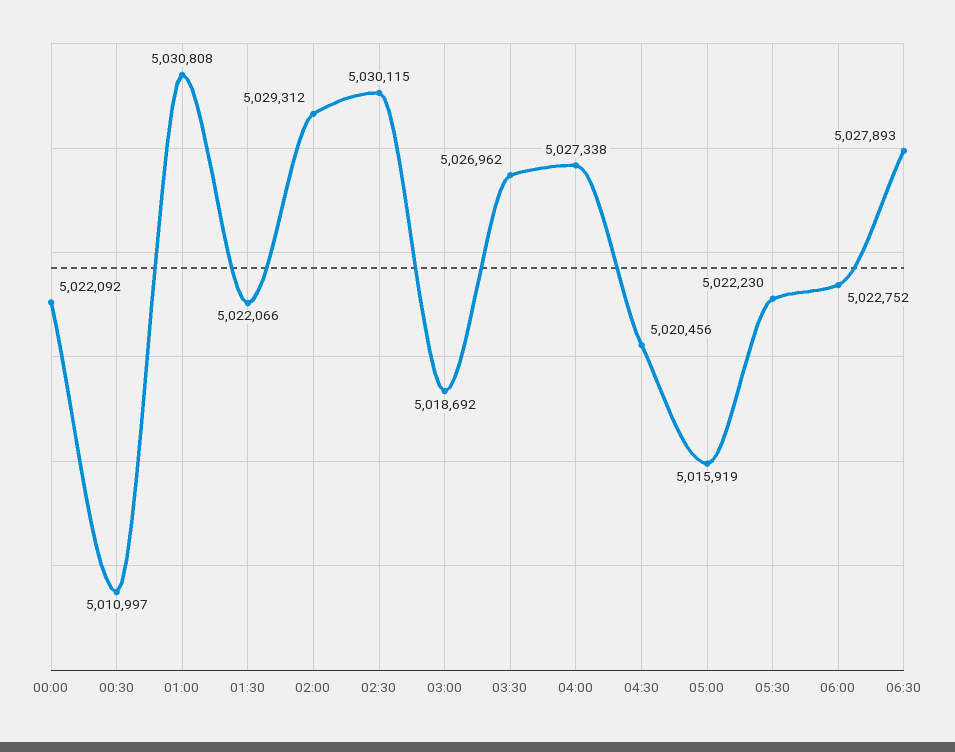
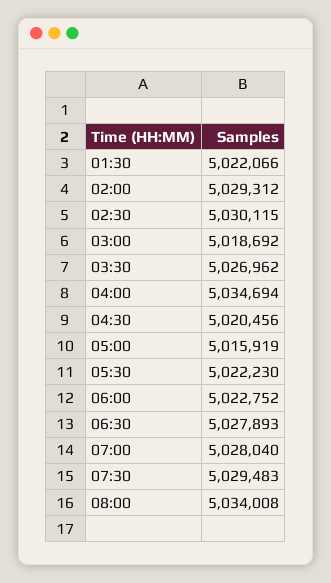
00:00: 5022092 -> none
00:30: 5010997 -> none
01:00: 5030808 -> none
04:00: 5027338 -> 5034694
07:00: none -> 5028040
07:30: none -> 5029483
08:00: none -> 5034008

